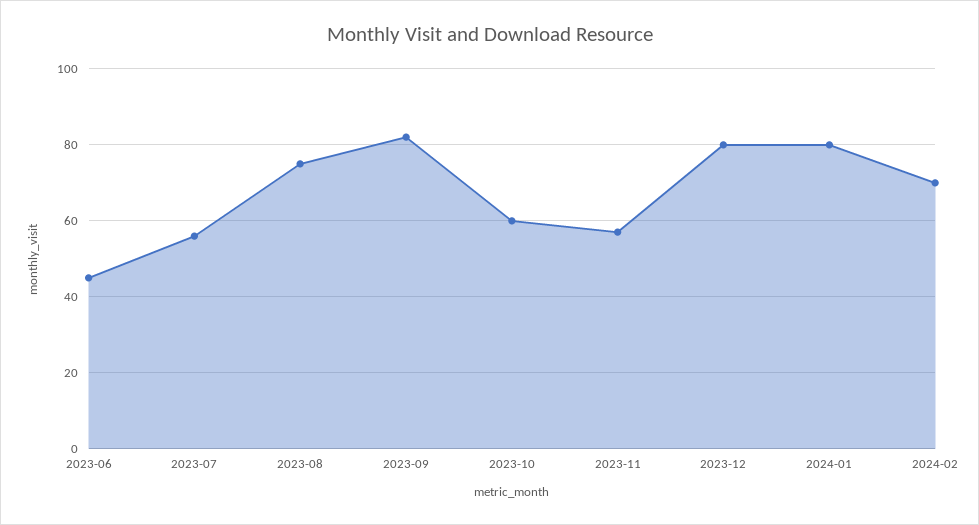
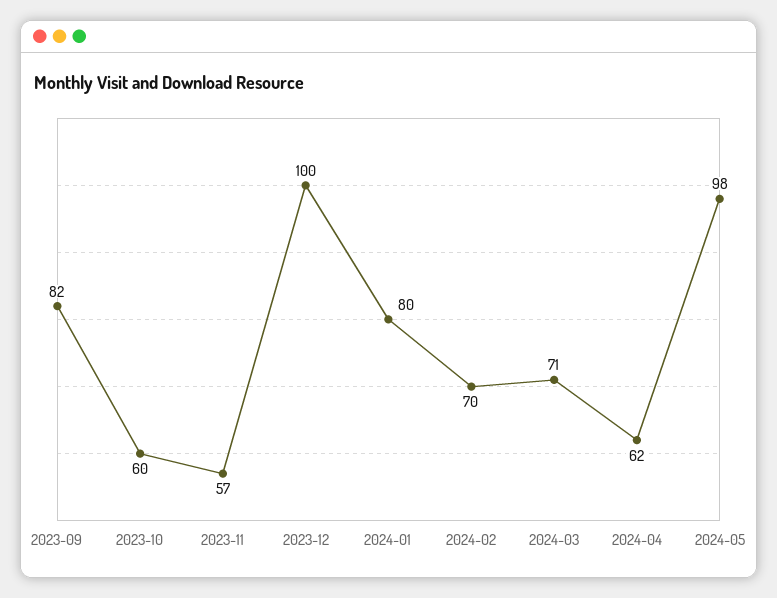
2023-06: 45 -> none
2023-07: 55 -> none
2023-08: 75 -> none
2023-12: 80 -> 100
2024-03: none -> 71
2024-04: none -> 62
2024-05: none -> 98

